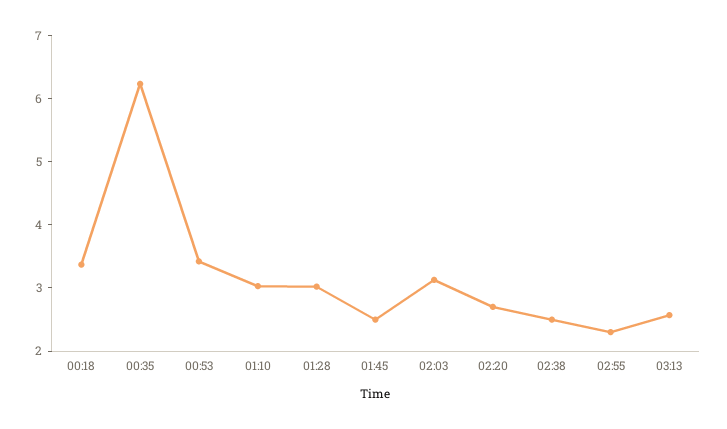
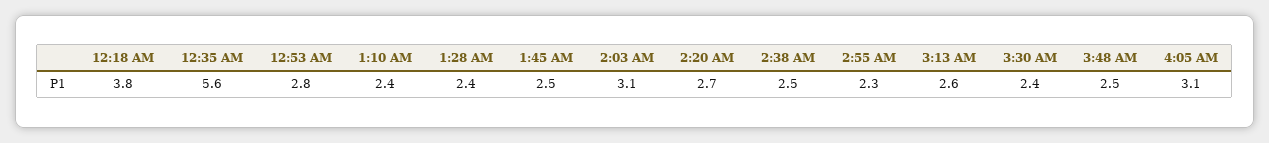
00:18: 3.4 -> 3.8
00:35: 6.2 -> 5.6
00:53: 3.4 -> 2.8
01:10: 3 -> 2.4
01:28: 3 -> 2.4
3:30 AM: none -> 2.4
3:48 AM: none -> 2.5
4:05 AM: none -> 3.1

